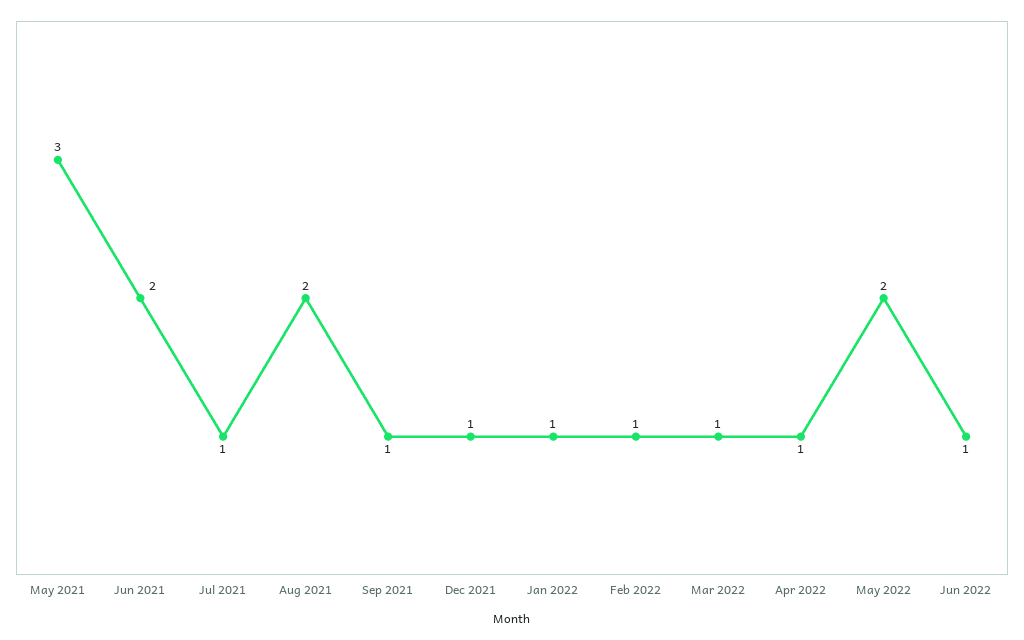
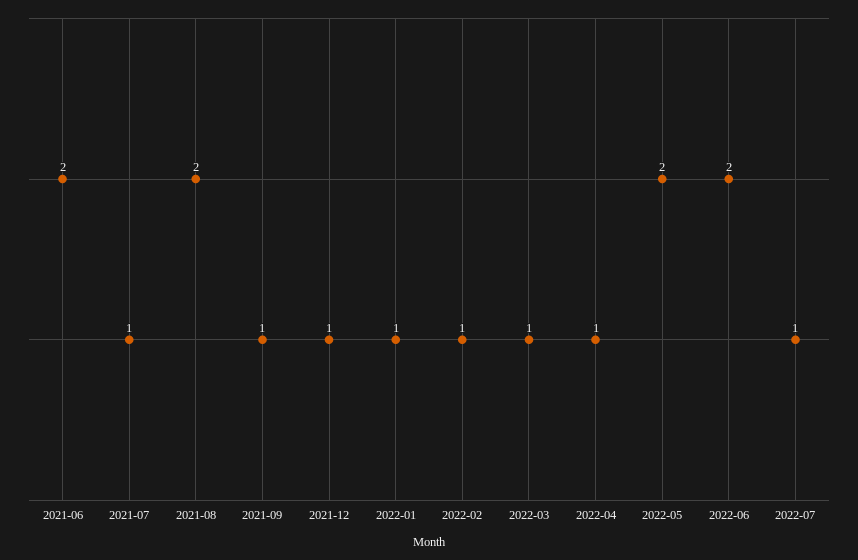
May 2021: 3 -> none
Jun 2022: 1 -> 2
2022-07: none -> 1

